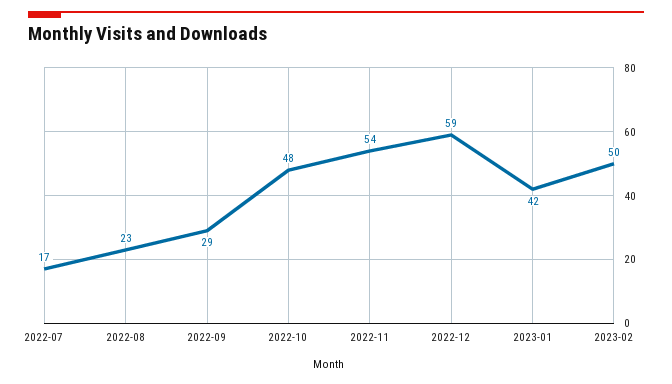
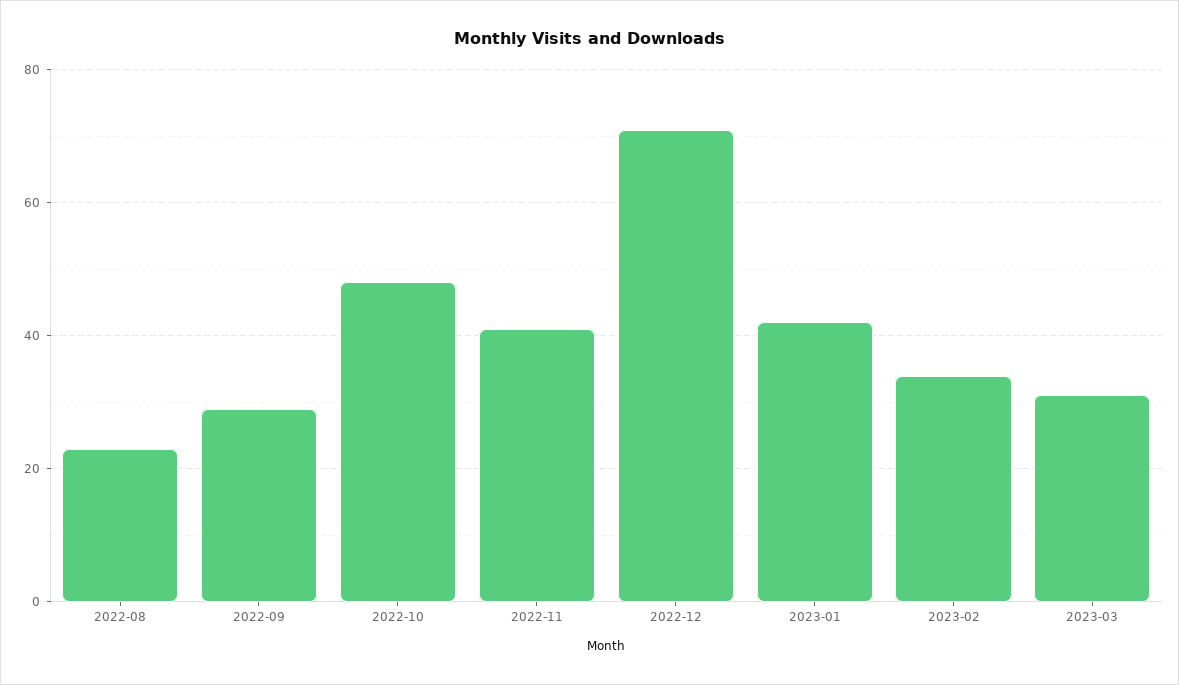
2022-07: 17 -> none
2022-11: 54 -> 40
2022-12: 59 -> 70
2023-02: 50 -> 35
2023-03: none -> 30

